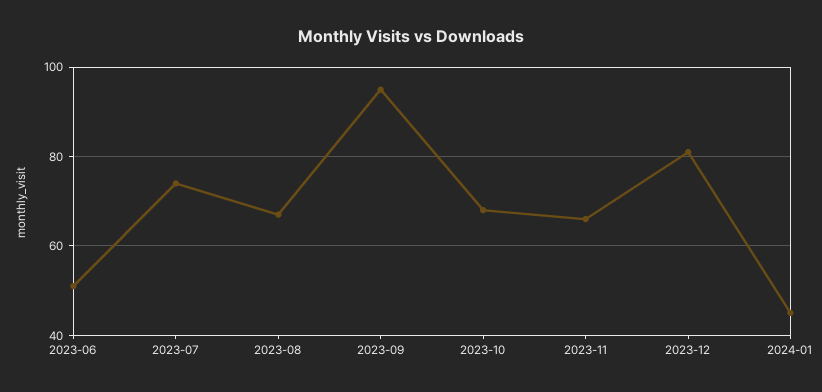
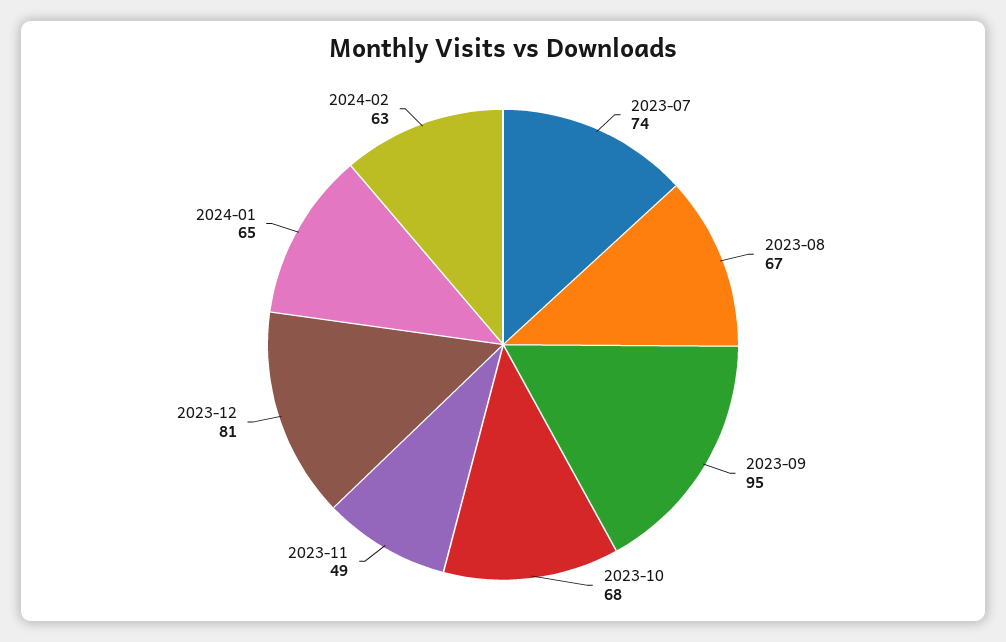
2023-06: 50 -> none
2023-11: 65 -> 49
2024-01: 45 -> 65
2024-02: none -> 63

